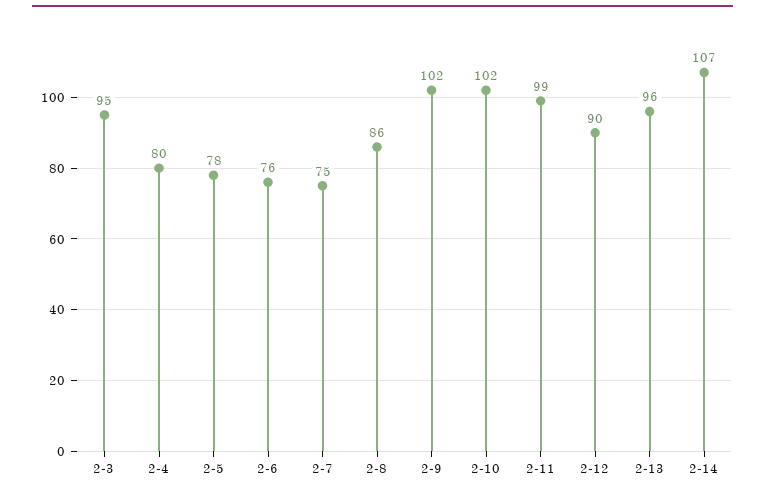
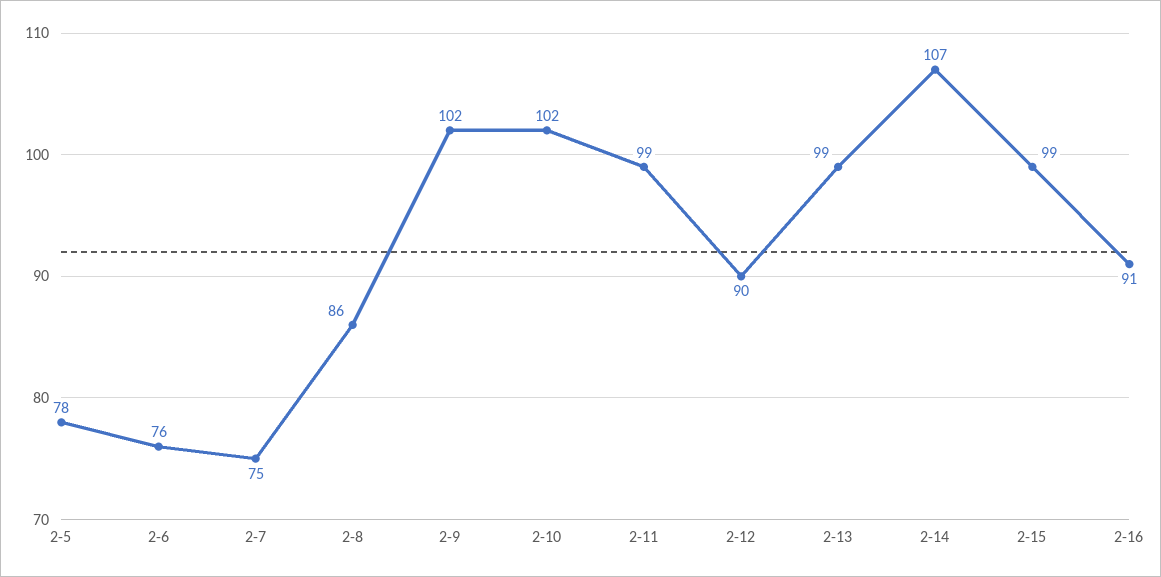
2-3: 95 -> none
2-4: 80 -> none
2-13: 96 -> 99
2-15: none -> 99
2-16: none -> 91

